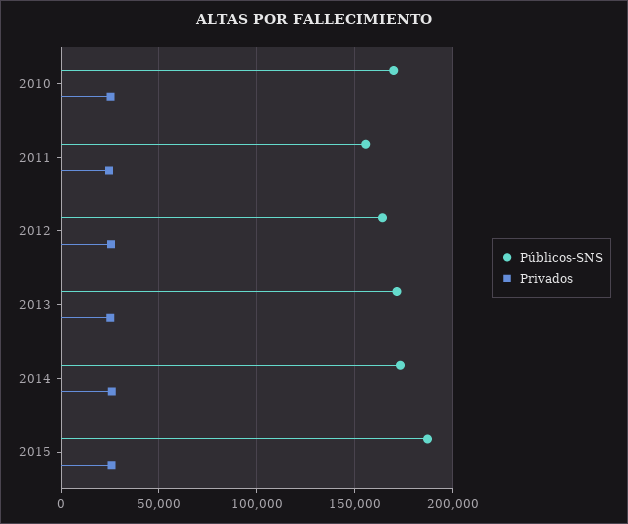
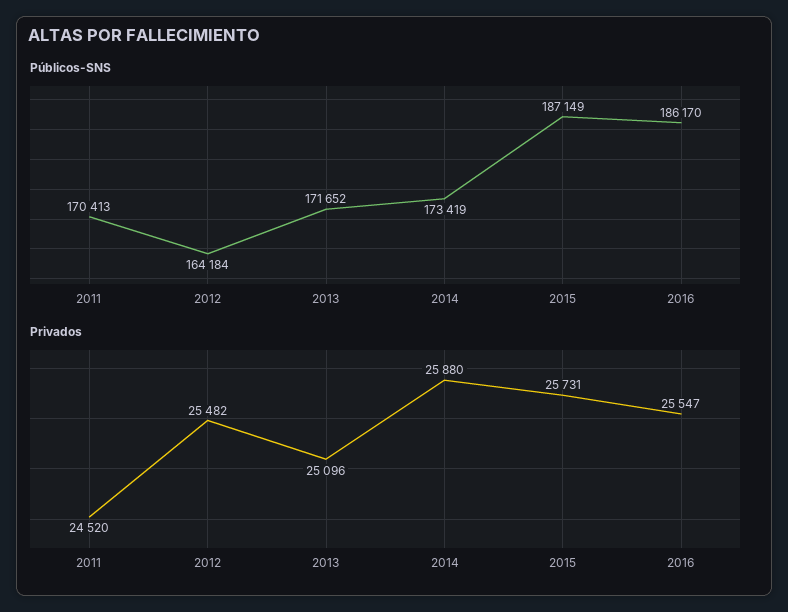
Públicos-SNS, 2010: 170000 -> none
Privados, 2010: 25000 -> none
Públicos-SNS, 2011: 155000 -> 170413
Públicos-SNS, 2016: none -> 186170
Privados, 2016: none -> 25547

